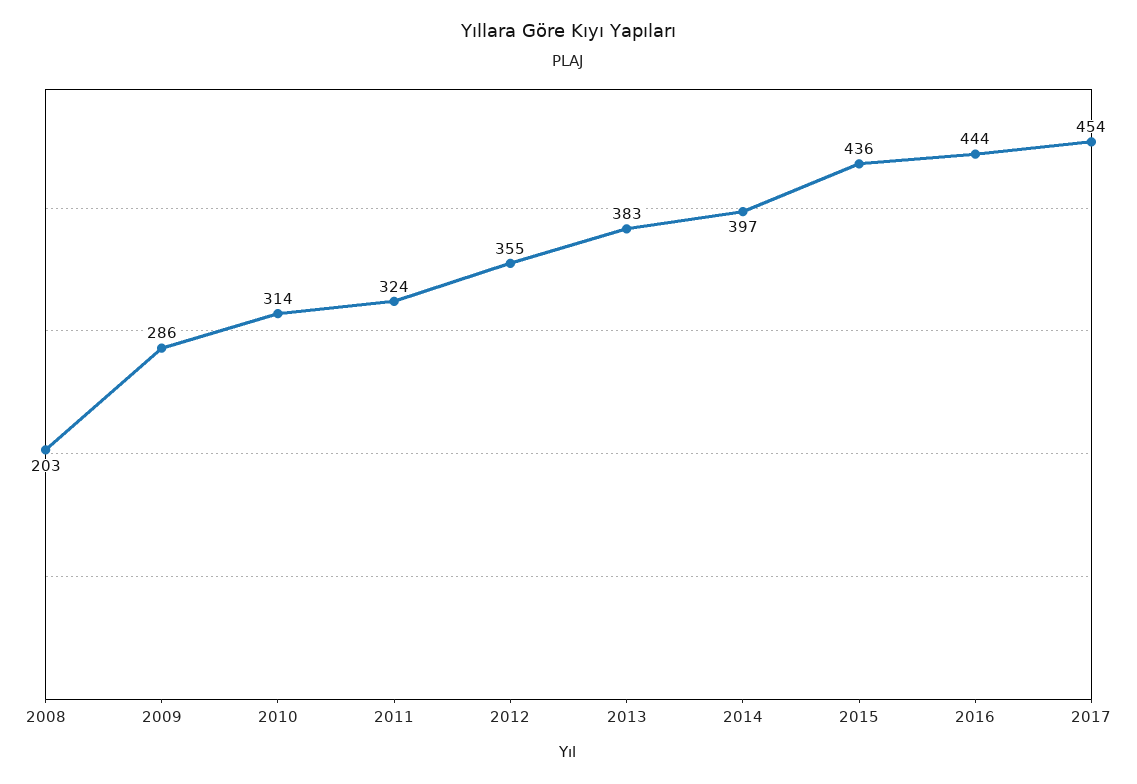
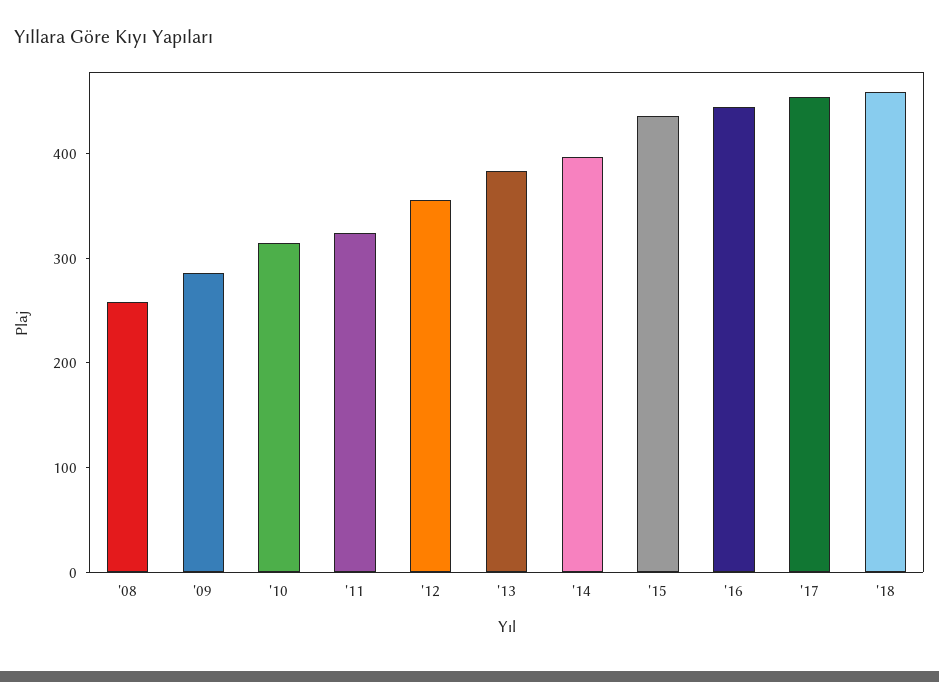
2008: 203 -> 260
'18: none -> 460

